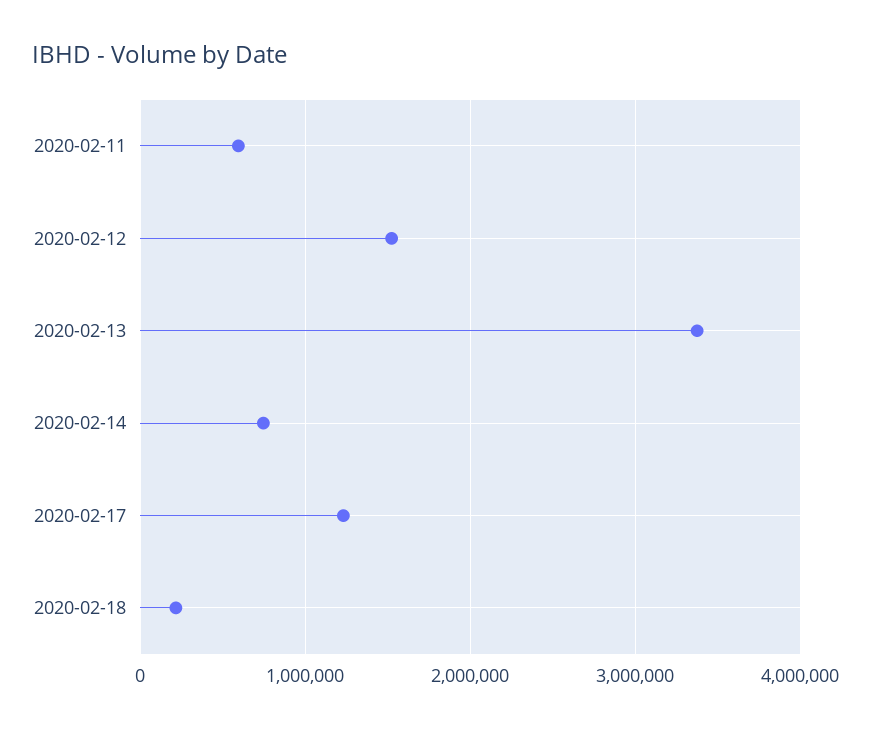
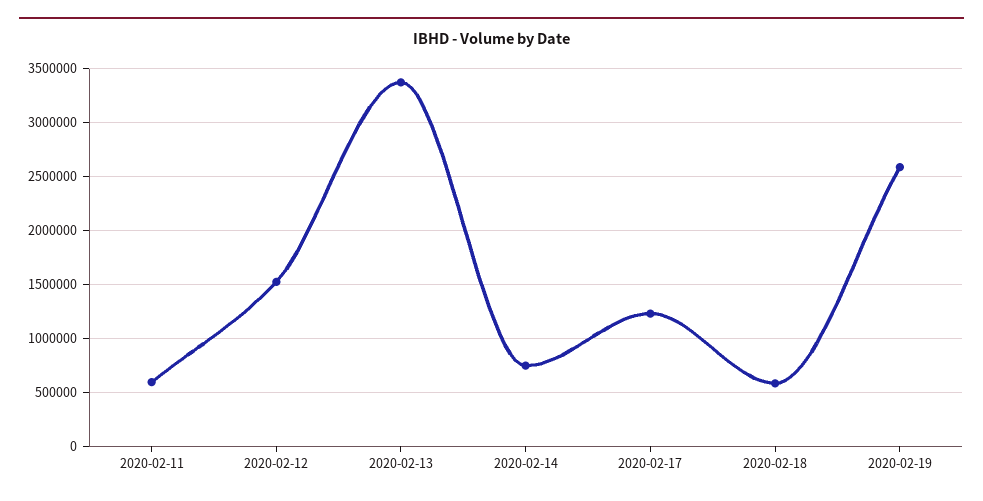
2020-02-18: 200000 -> 600000
2020-02-19: none -> 2600000

